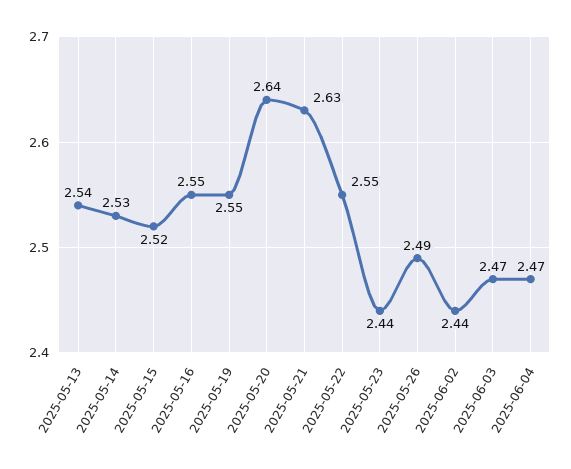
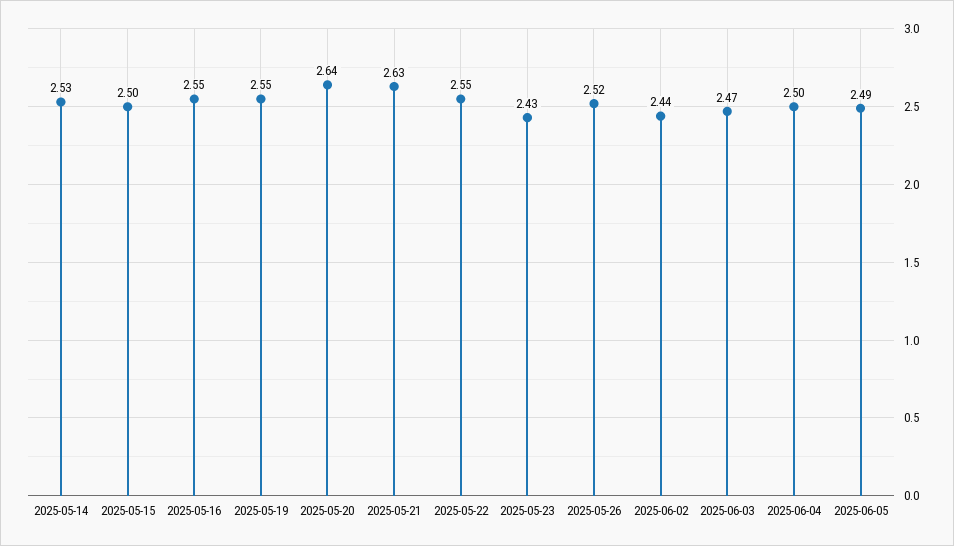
2025-05-13: 2.54 -> none
2025-05-15: 2.52 -> 2.5
2025-05-23: 2.44 -> 2.43
2025-05-26: 2.49 -> 2.52
2025-06-04: 2.47 -> 2.5
2025-06-05: none -> 2.49

